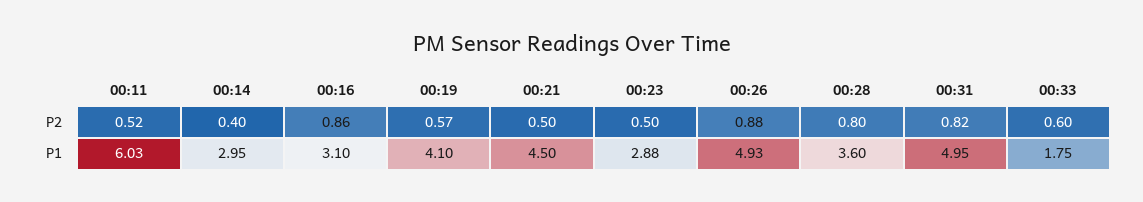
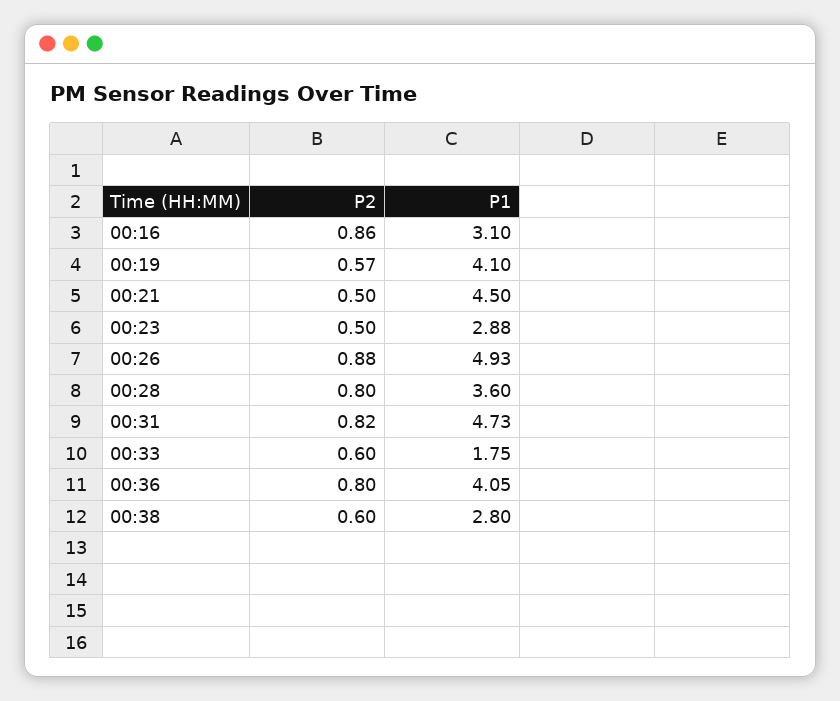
00:11, P2: 0.52 -> none
00:14, P2: 0.4 -> none
00:11, P1: 6.03 -> none
00:14, P1: 2.95 -> none
00:31, P1: 4.95 -> 4.73
00:36, P2: none -> 0.8
00:36, P1: none -> 4.05
00:38, P2: none -> 0.6
00:38, P1: none -> 2.8

